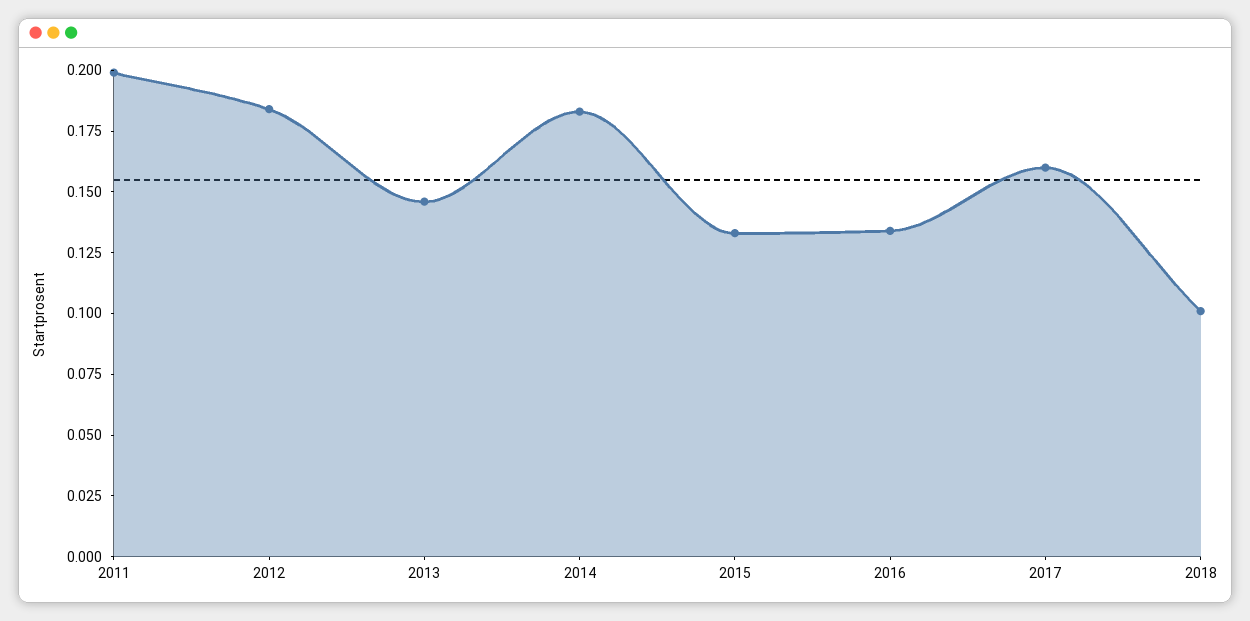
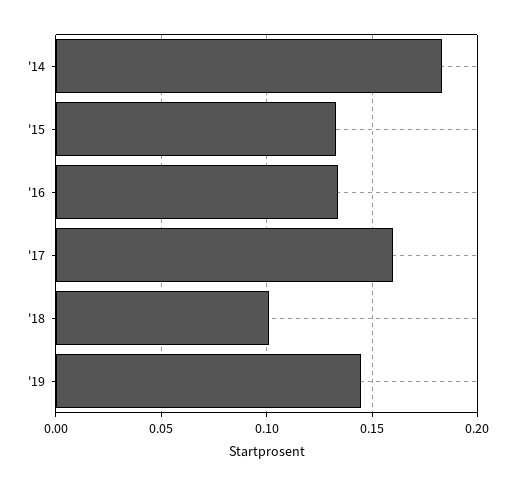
2011: 0.2 -> none
2012: 0.185 -> none
2013: 0.145 -> none
'19: none -> 0.145

